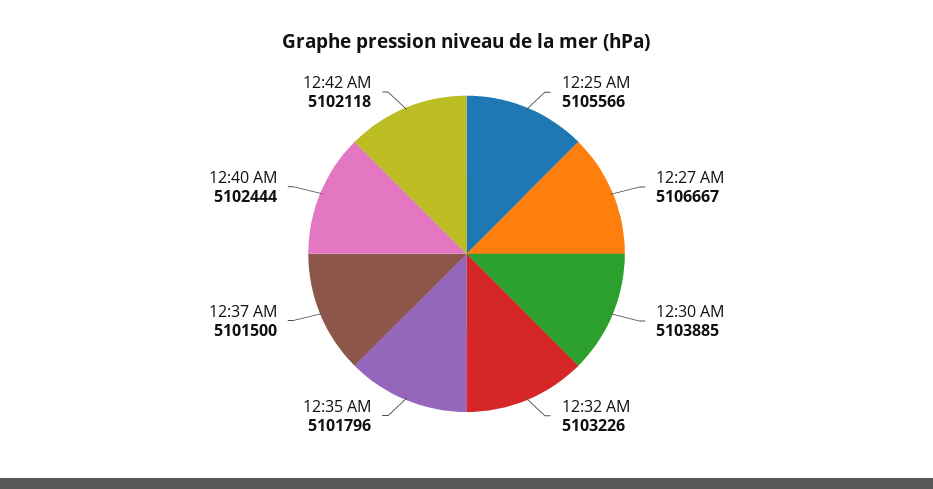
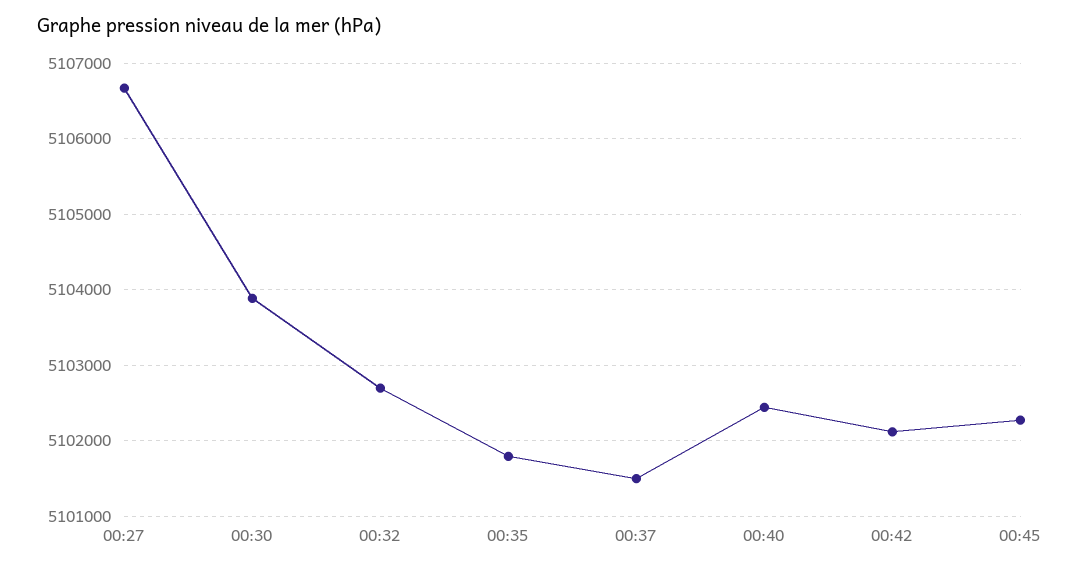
12:25 AM: 5105566 -> none
12:32 AM: 5103226 -> 5102700
00:45: none -> 5102300

